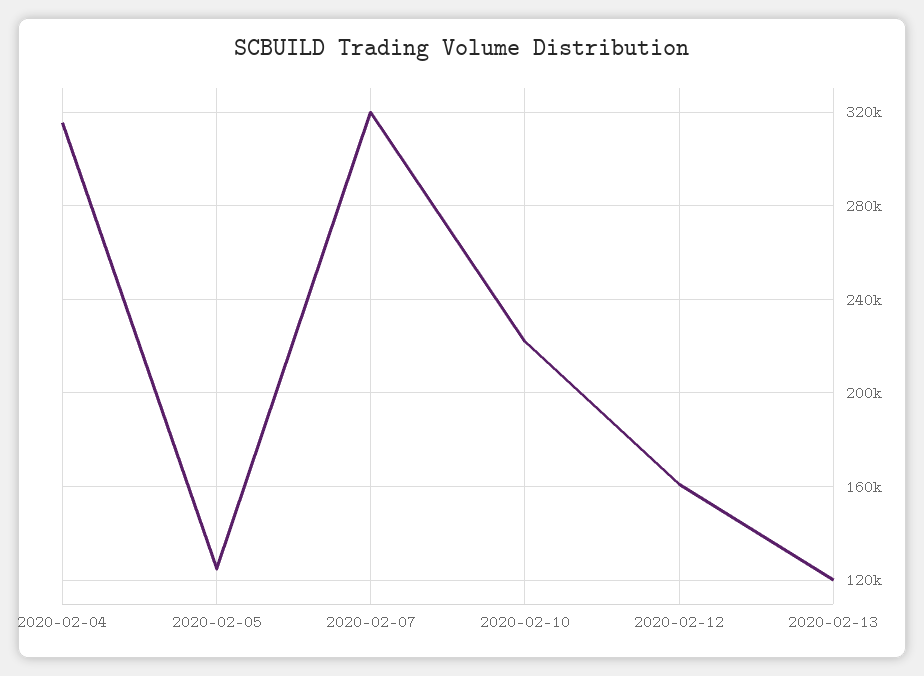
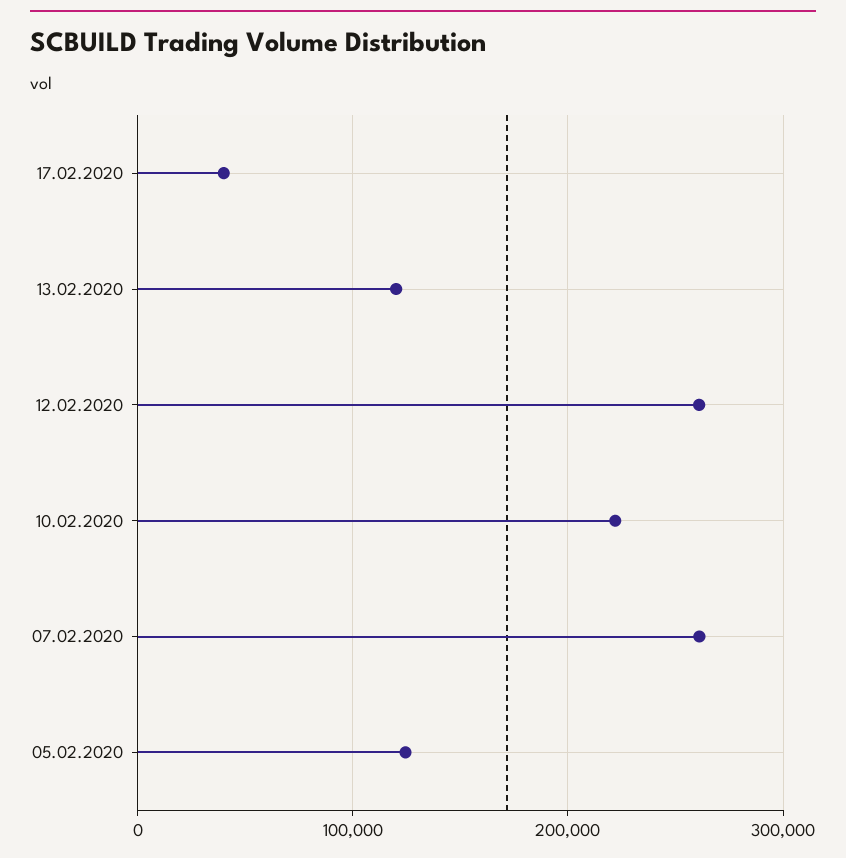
2020-02-04: 315000 -> none
2020-02-07: 320000 -> 260000
2020-02-12: 160000 -> 260000
17.02.2020: none -> 40000

